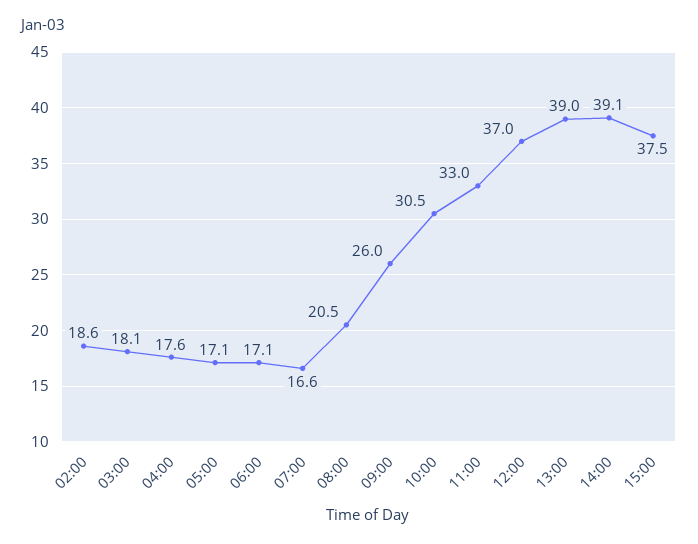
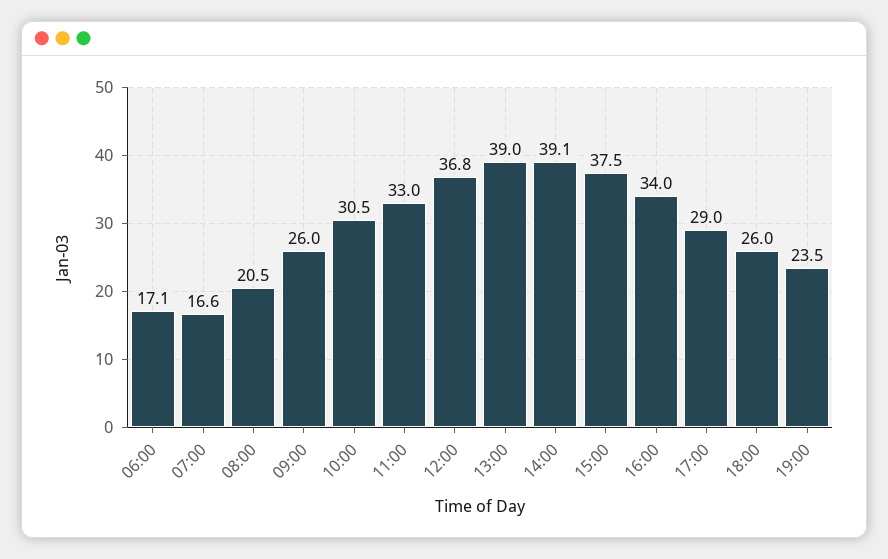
02:00: 18.6 -> none
03:00: 18.1 -> none
04:00: 17.6 -> none
05:00: 17.1 -> none
12:00: 37 -> 36.8
16:00: none -> 34
17:00: none -> 29
18:00: none -> 26
19:00: none -> 23.5

